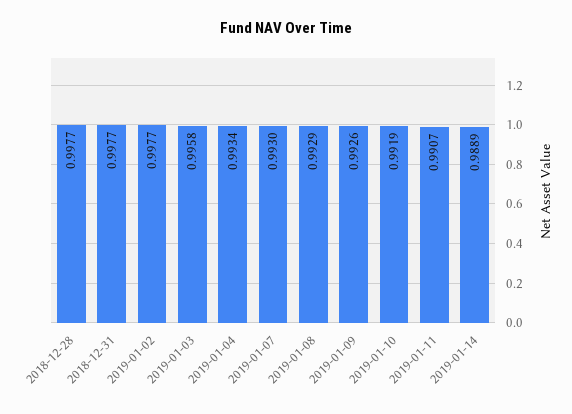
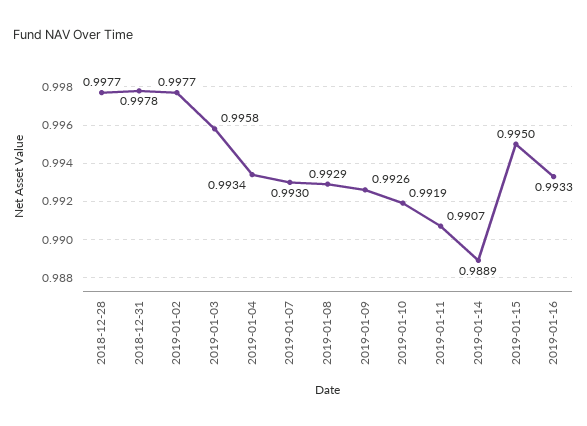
2018-12-31: 0.9977 -> 0.9978
2019-01-15: none -> 0.995
2019-01-16: none -> 0.9933

